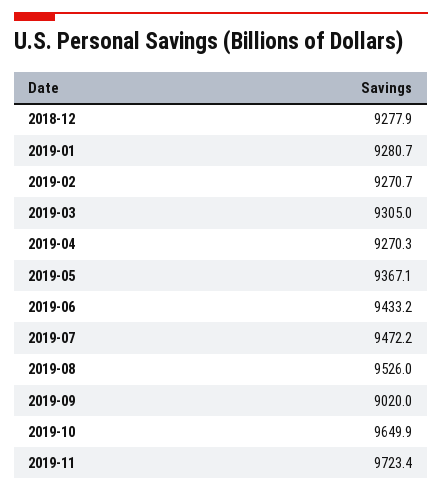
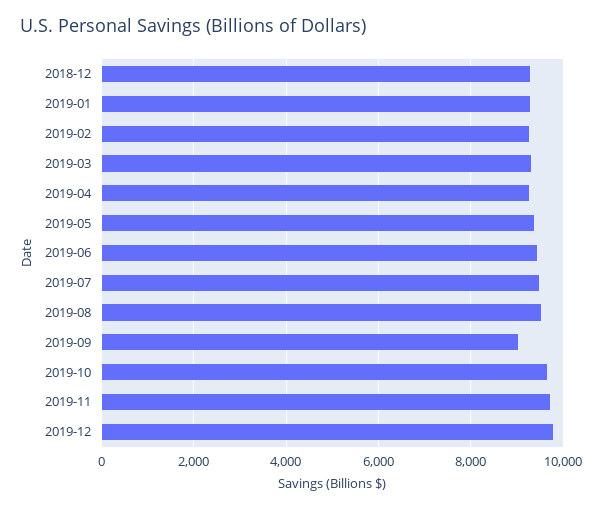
2019-12: none -> 9800

